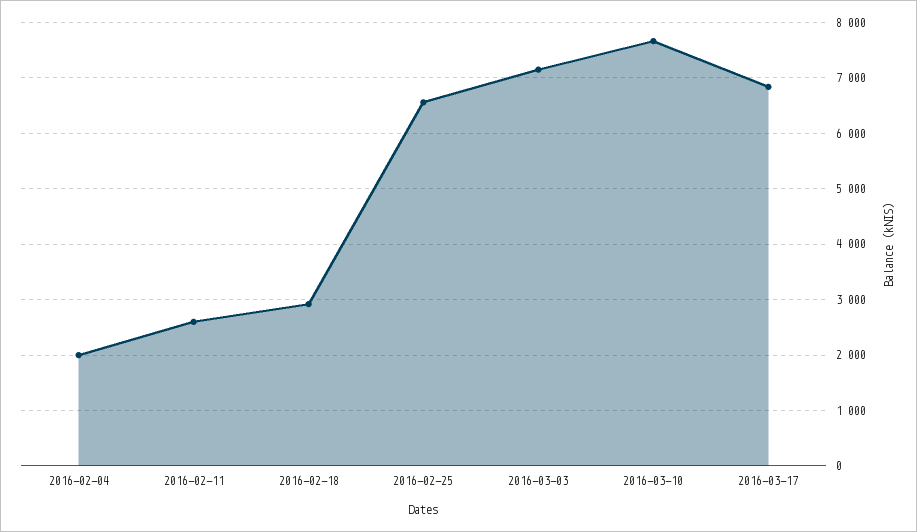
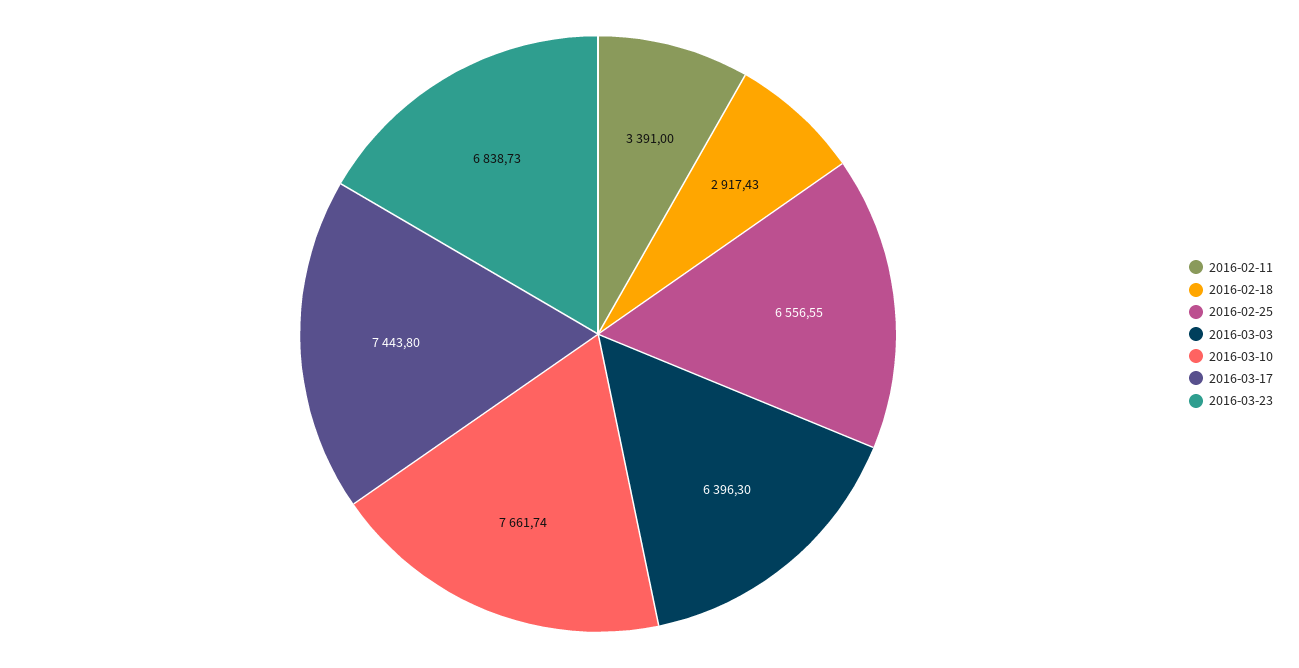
2016-02-04: 2000 -> none
2016-02-11: 2600 -> 3391
2016-03-03: 7200 -> 6396.3
2016-03-17: 6800 -> 7443.8
2016-03-23: none -> 6838.73

